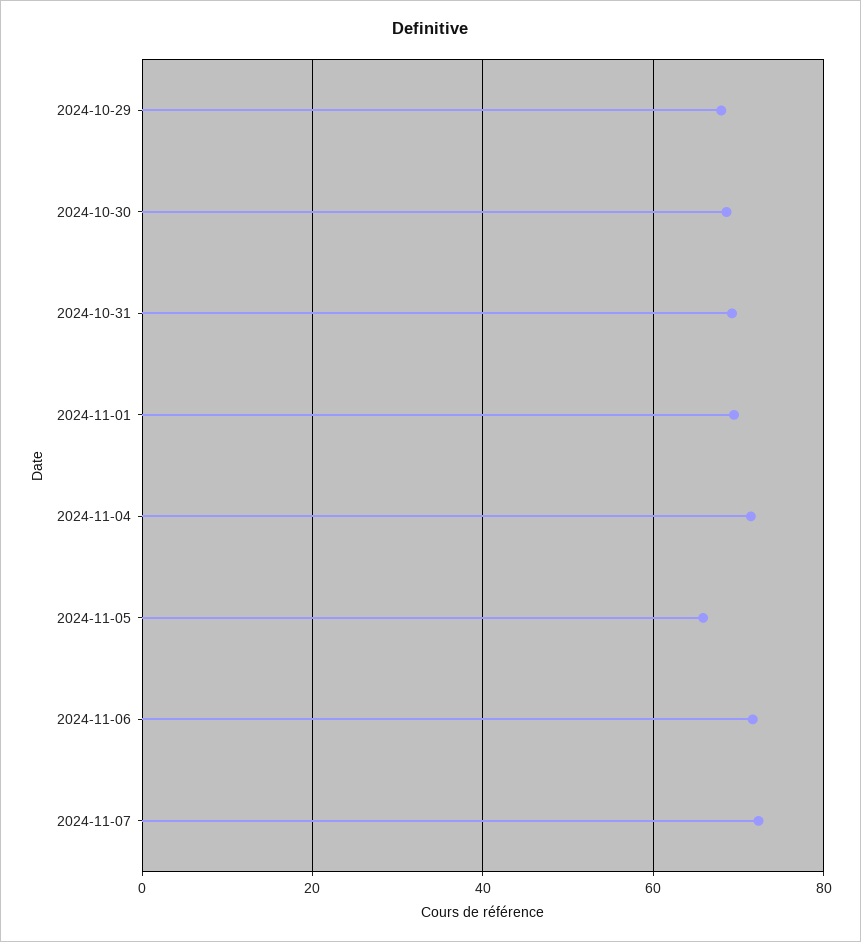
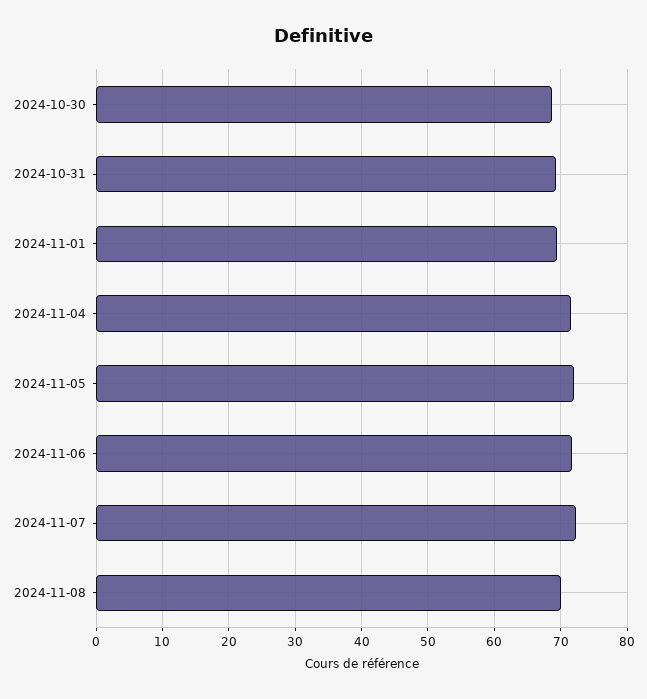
2024-10-29: 68 -> none
2024-11-05: 66 -> 72
2024-11-08: none -> 70

